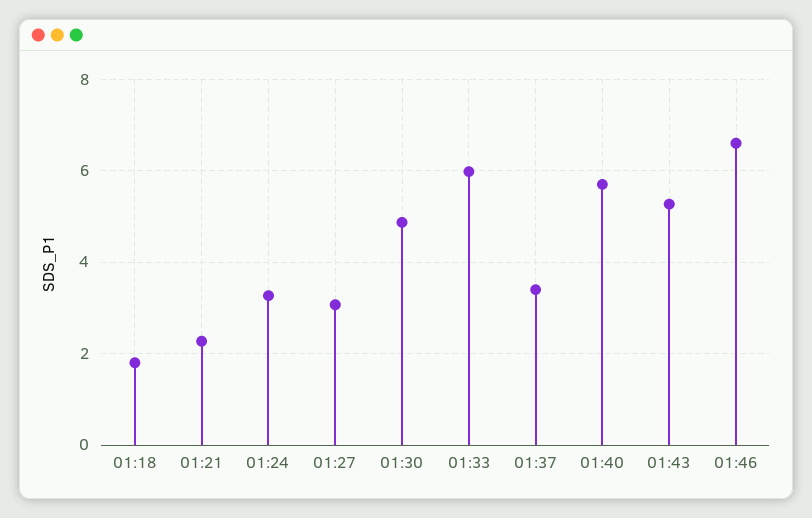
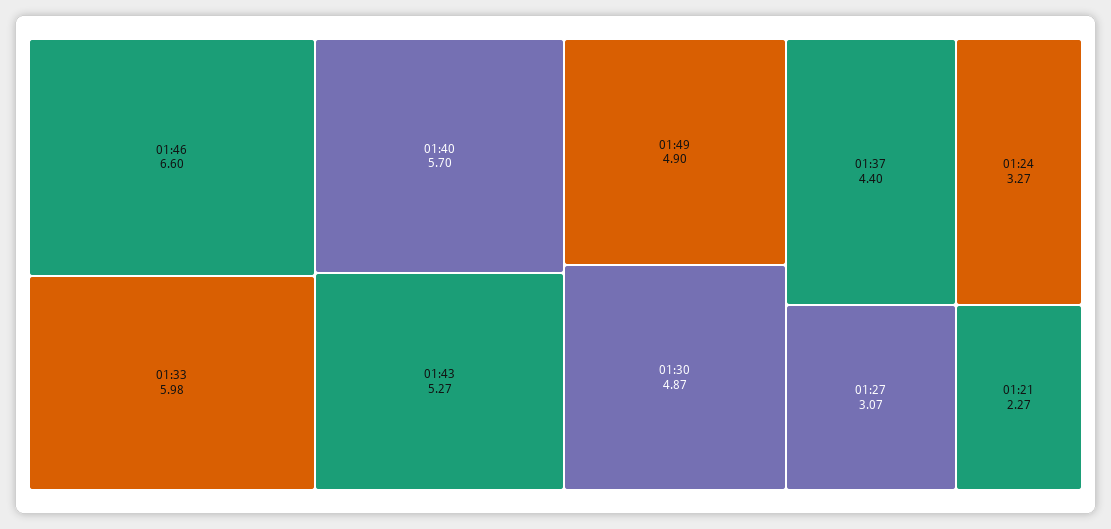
01:18: 1.8 -> none
01:37: 3.4 -> 4.4
01:49: none -> 4.9

